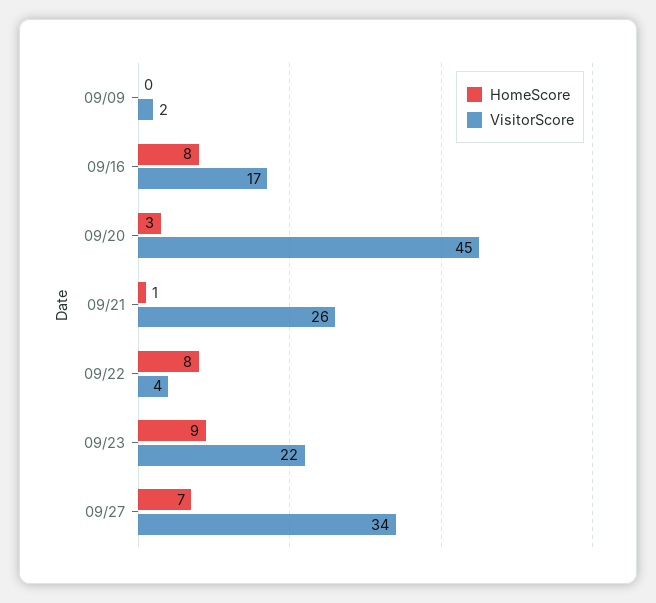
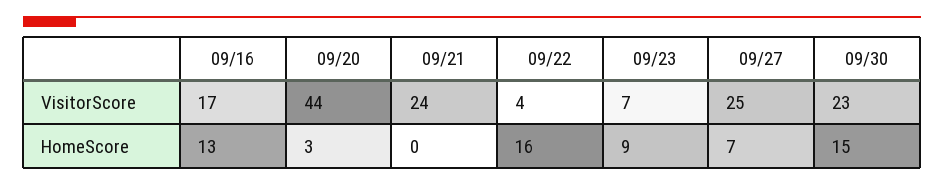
HomeScore, 09/09: 0 -> none
VisitorScore, 09/09: 2 -> none
HomeScore, 09/16: 8 -> 13
VisitorScore, 09/20: 45 -> 44
HomeScore, 09/21: 1 -> 0
VisitorScore, 09/21: 26 -> 24
HomeScore, 09/22: 8 -> 16
VisitorScore, 09/23: 22 -> 7
VisitorScore, 09/27: 34 -> 25
VisitorScore, 09/30: none -> 23
HomeScore, 09/30: none -> 15

